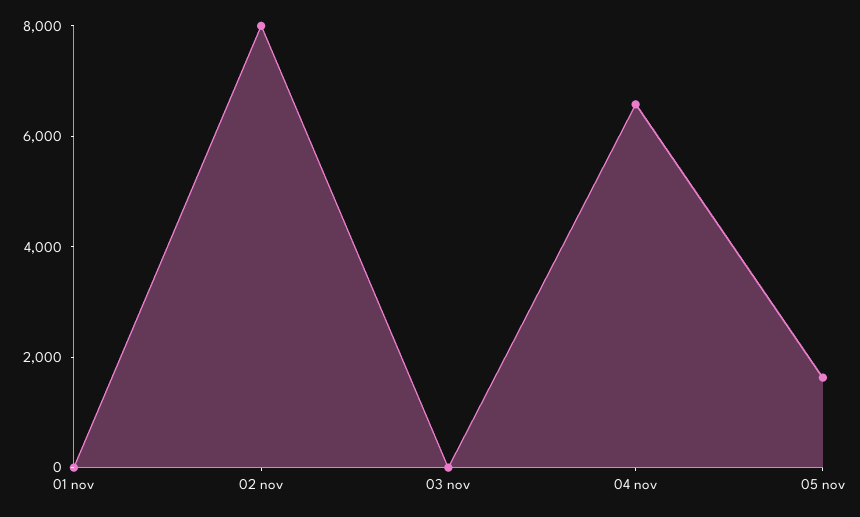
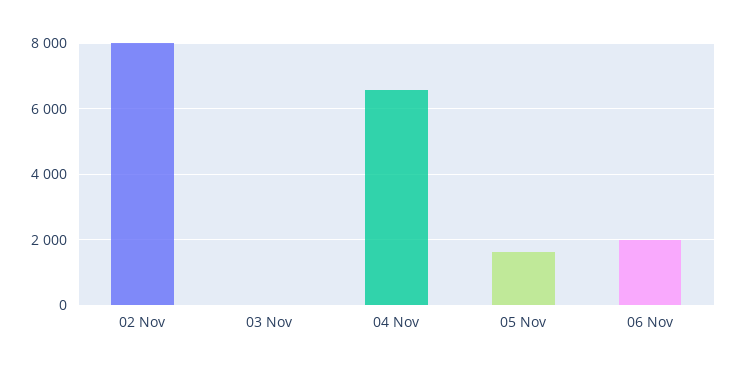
01 nov: 0 -> none
06 Nov: none -> 2000

